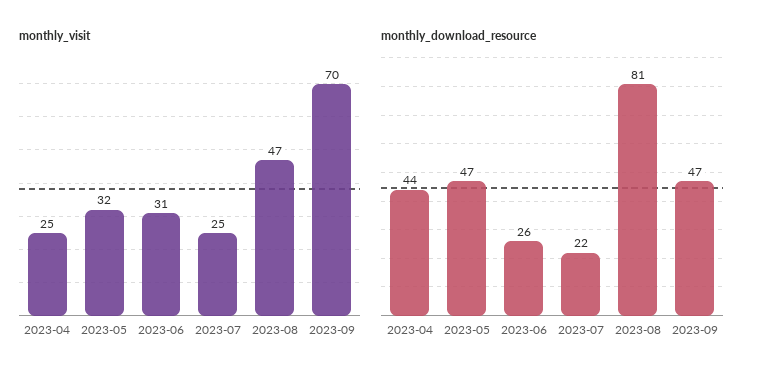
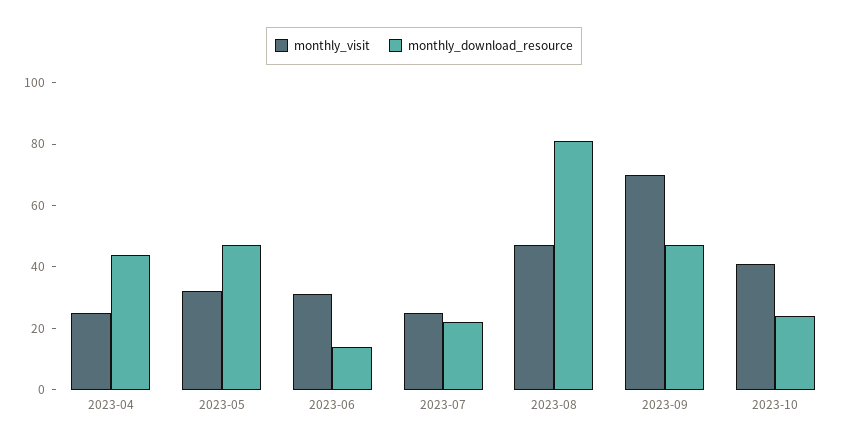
monthly_download_resource, 2023-06: 26 -> 15
monthly_visit, 2023-10: none -> 40
monthly_download_resource, 2023-10: none -> 25

